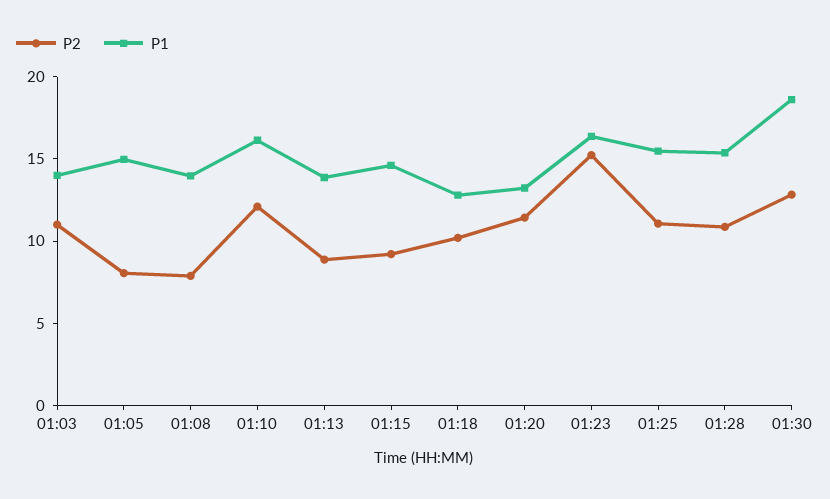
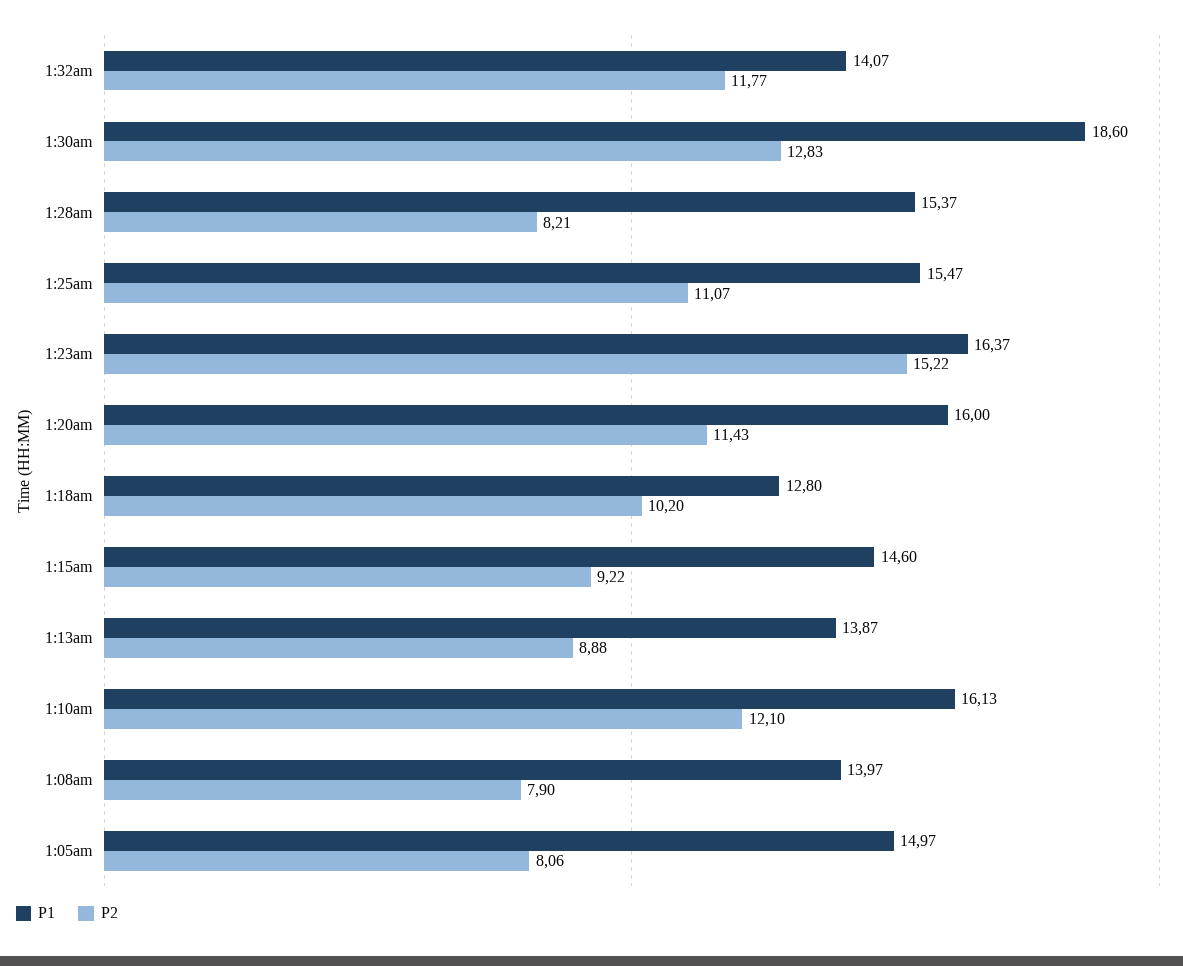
P2, 01:03: 11 -> none
P1, 01:03: 14 -> none
P1, 01:20: 13 -> 16
P2, 01:28: 11 -> 8.21
P1, 1:32am: none -> 14.07
P2, 1:32am: none -> 11.77

